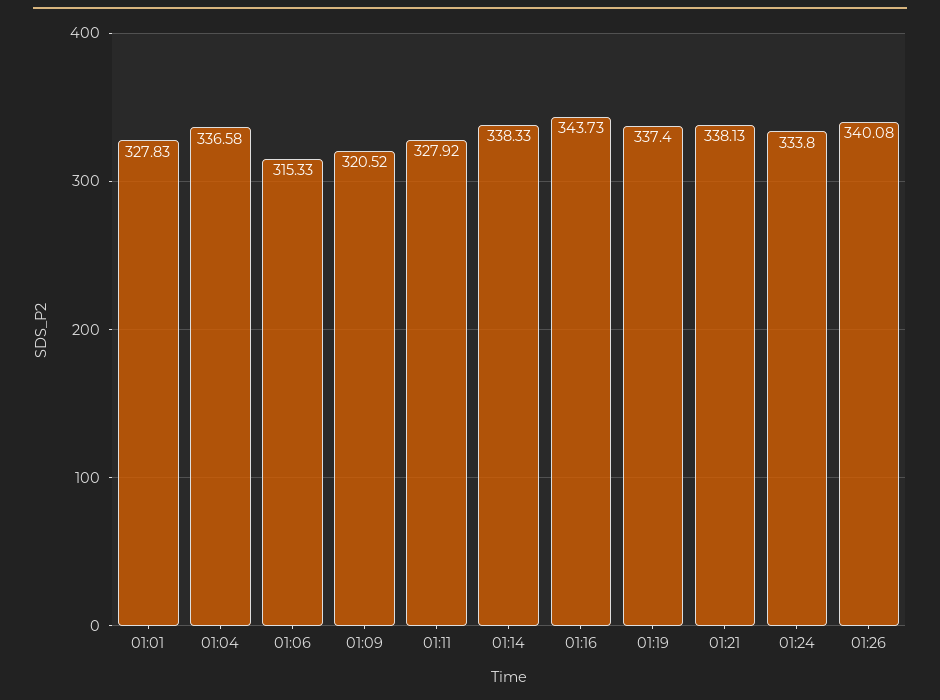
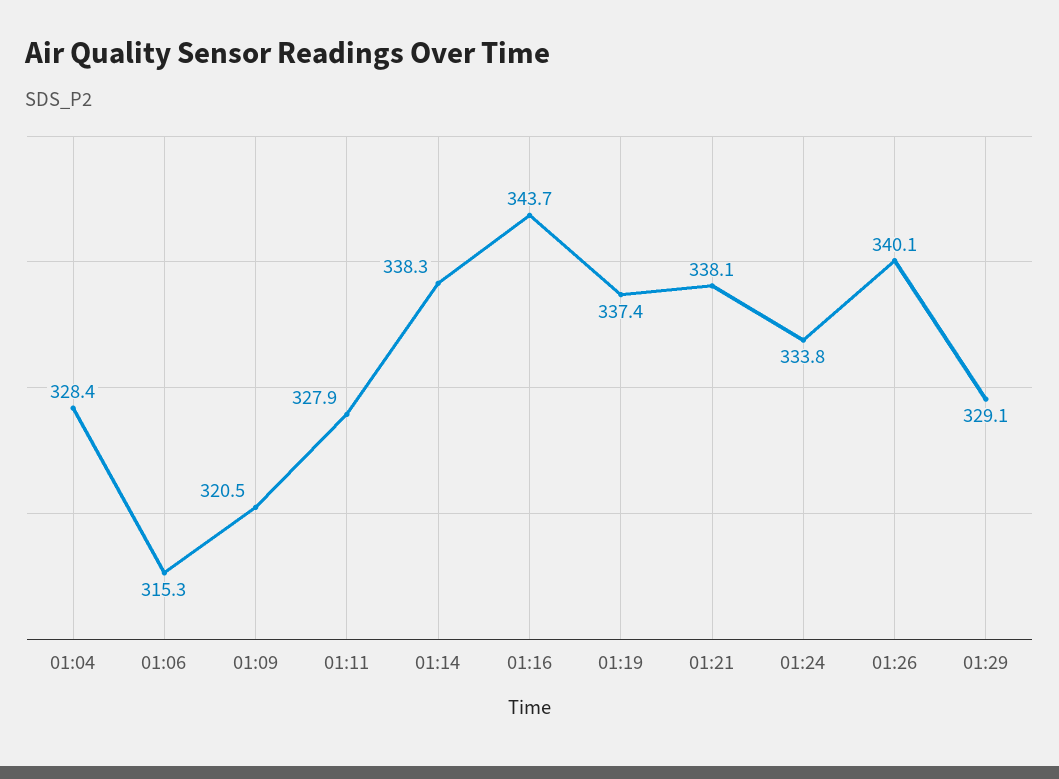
01:01: 327.83 -> none
01:04: 336.58 -> 328.4
01:29: none -> 329.1

